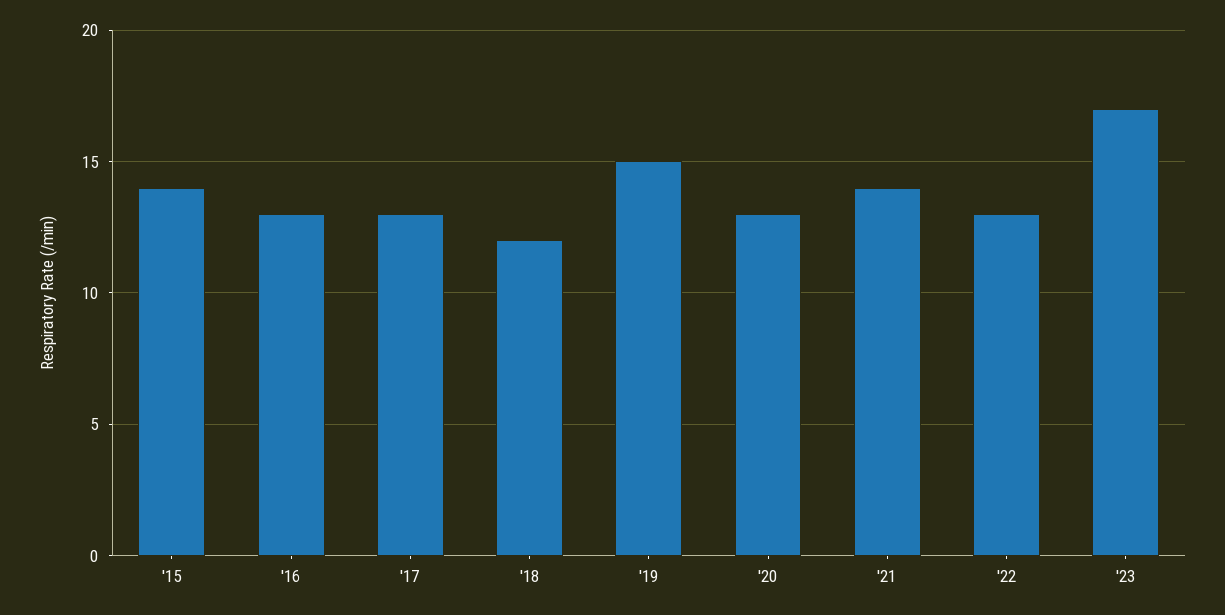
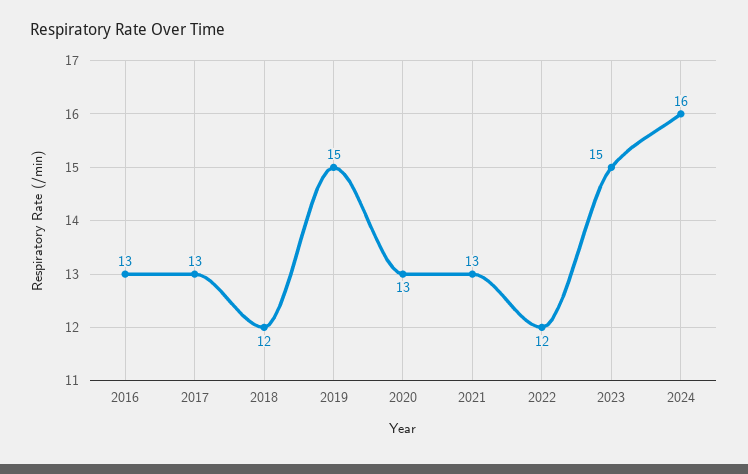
'15: 14 -> none
'21: 14 -> 13
'22: 13 -> 12
'23: 17 -> 15
2024: none -> 16

